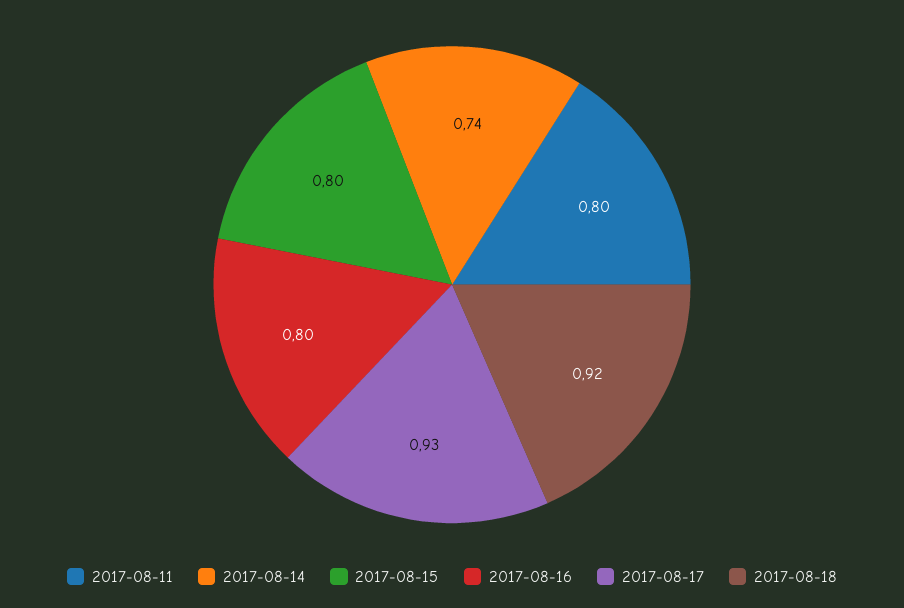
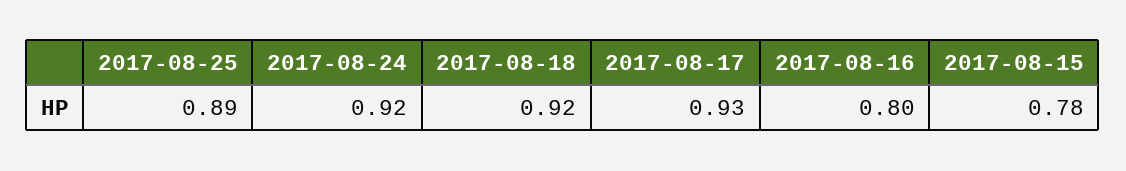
2017-08-11: 0.8 -> none
2017-08-14: 0.74 -> none
2017-08-15: 0.8 -> 0.78
2017-08-25: none -> 0.89
2017-08-24: none -> 0.92

